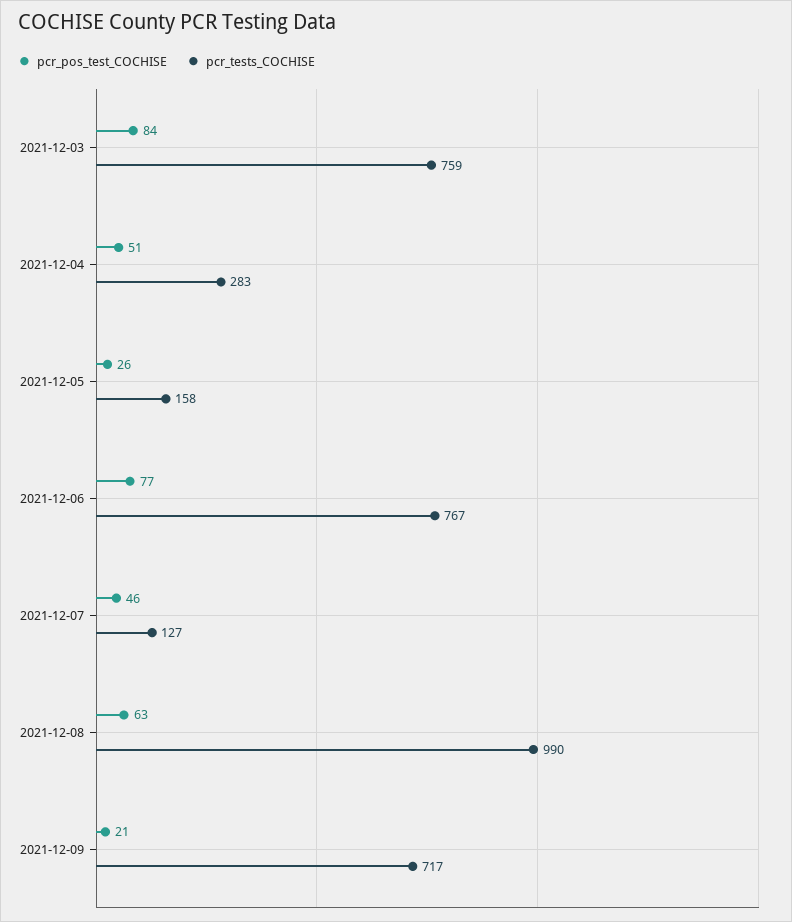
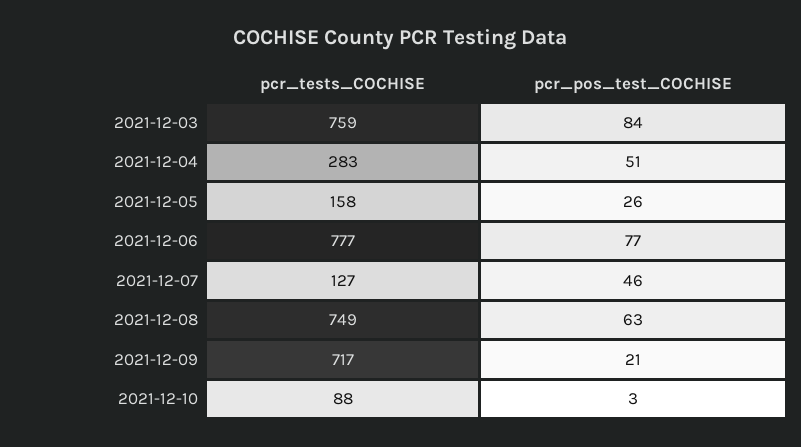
pcr_tests_COCHISE, 2021-12-06: 767 -> 777
pcr_tests_COCHISE, 2021-12-08: 990 -> 749
pcr_tests_COCHISE, 2021-12-10: none -> 88
pcr_pos_test_COCHISE, 2021-12-10: none -> 3

